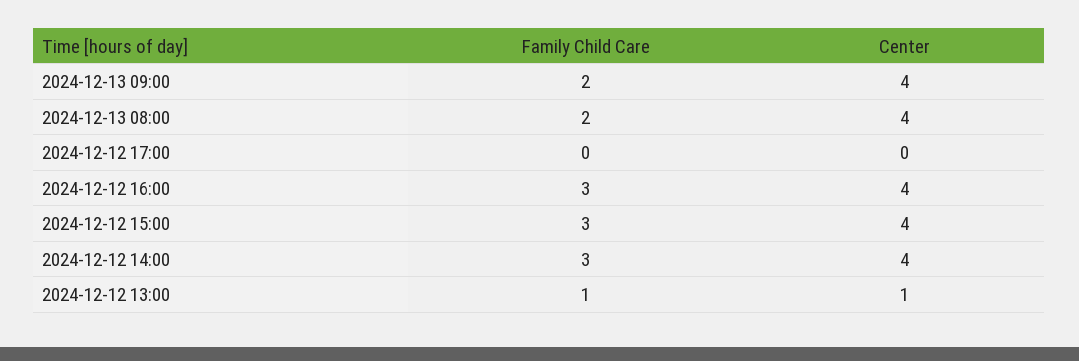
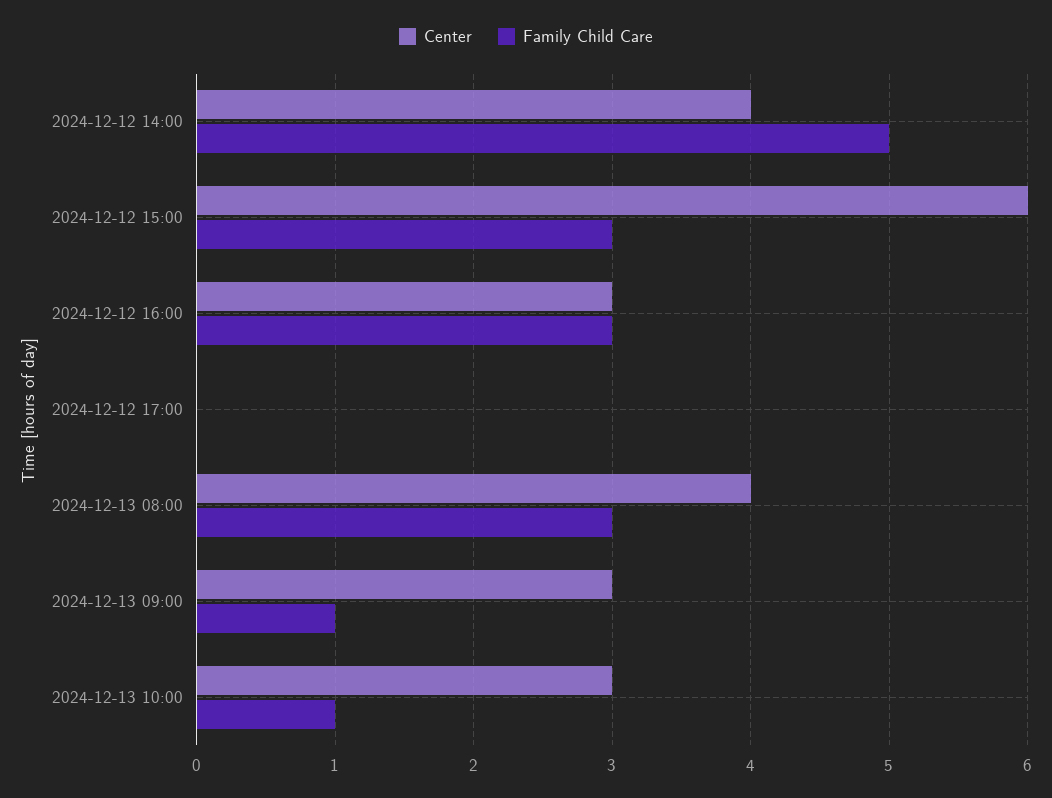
Family Child Care, 2024-12-13 09:00: 2 -> 1
Center, 2024-12-13 09:00: 4 -> 3
Family Child Care, 2024-12-13 08:00: 2 -> 3
Center, 2024-12-12 16:00: 4 -> 3
Center, 2024-12-12 15:00: 4 -> 6
Family Child Care, 2024-12-12 14:00: 3 -> 5
Family Child Care, 2024-12-12 13:00: 1 -> none
Center, 2024-12-12 13:00: 1 -> none
Center, 2024-12-13 10:00: none -> 3
Family Child Care, 2024-12-13 10:00: none -> 1

